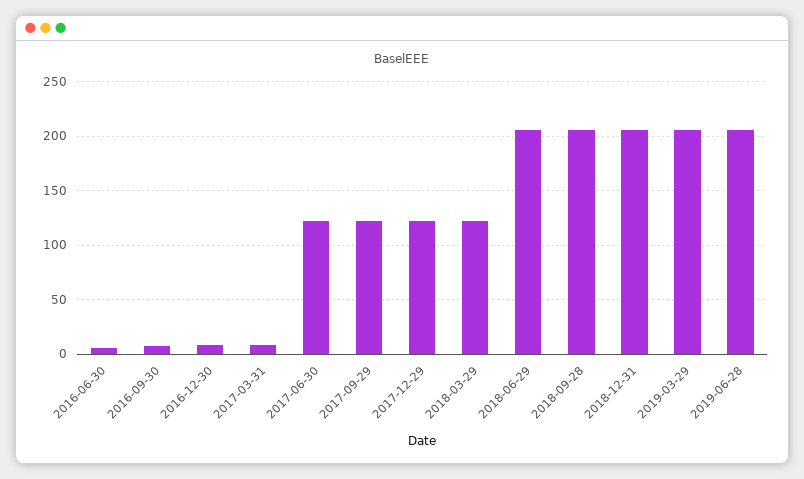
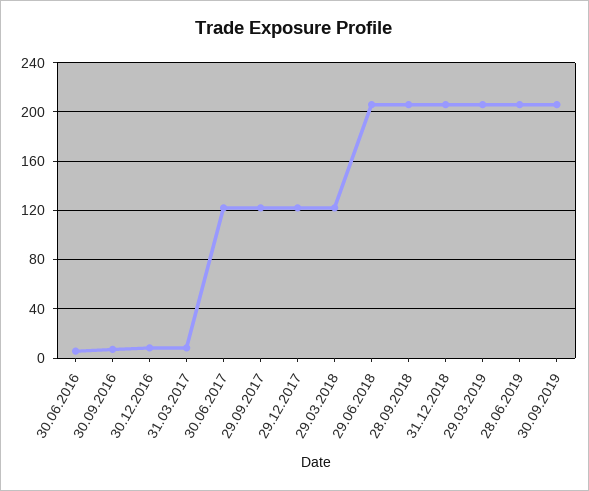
30.09.2019: none -> 205

